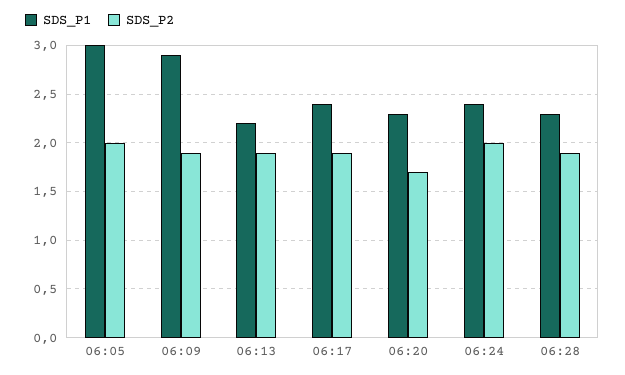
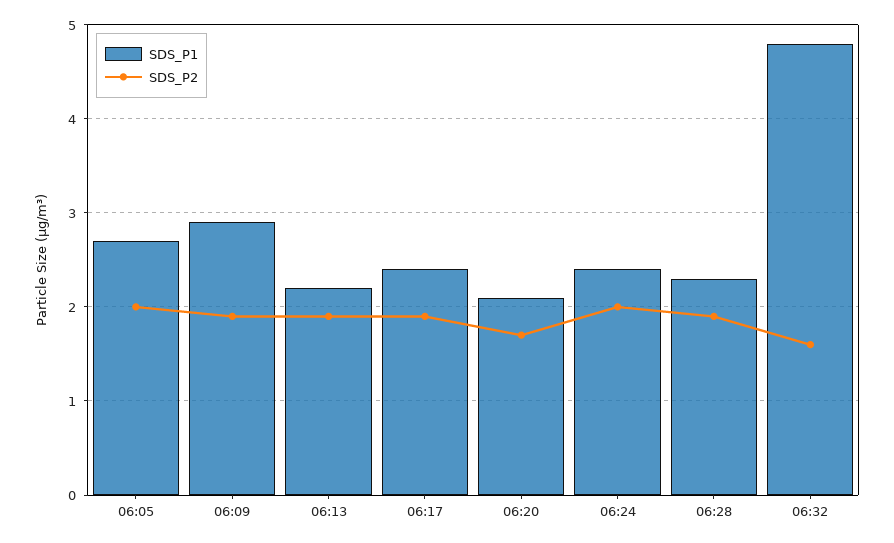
SDS_P1, 06:05: 3 -> 2.7
SDS_P1, 06:20: 2.3 -> 2.1
SDS_P1, 06:32: none -> 4.8
SDS_P2, 06:32: none -> 1.6

